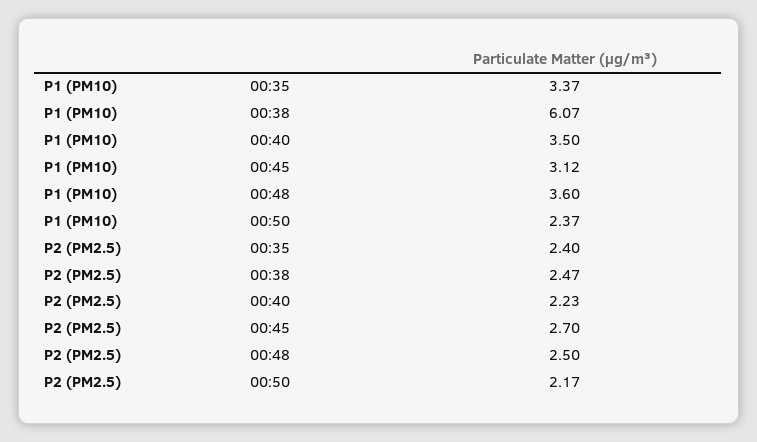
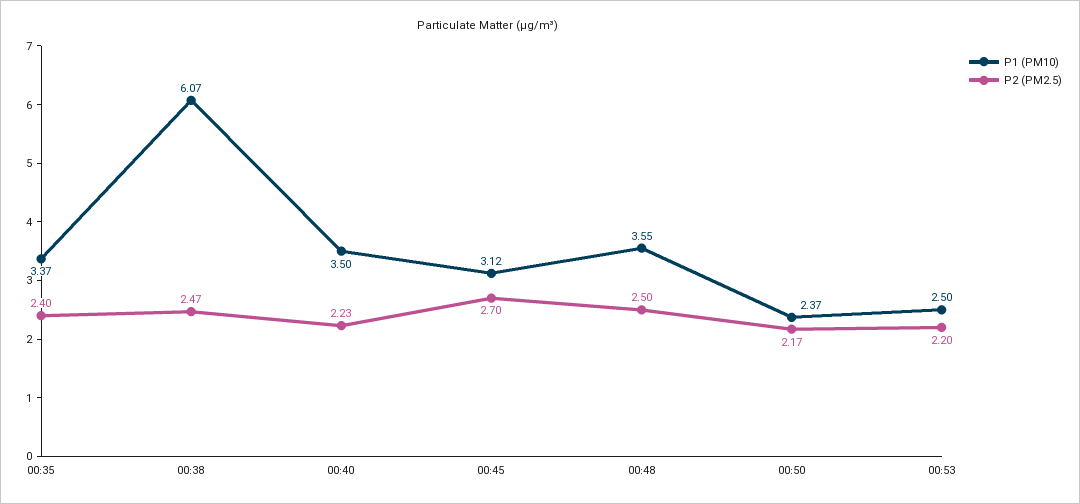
P1 (PM10), 00:48: 3.6 -> 3.55
P1 (PM10), 00:53: none -> 2.5
P2 (PM2.5), 00:53: none -> 2.2

